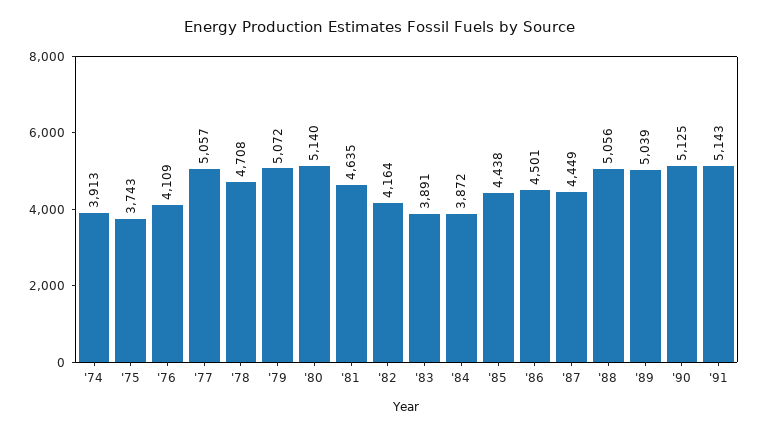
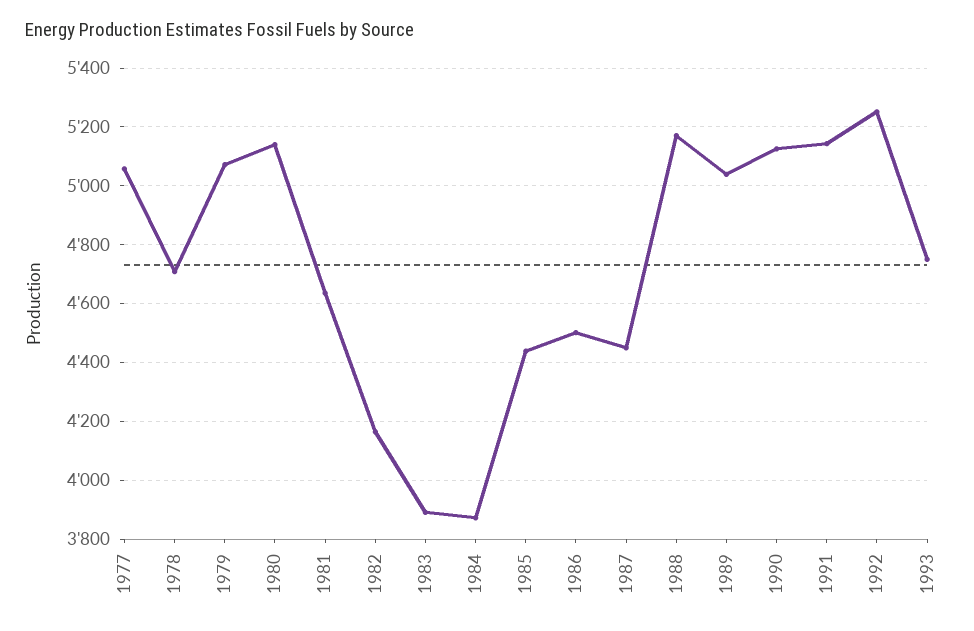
'74: 3913 -> none
'75: 3743 -> none
'76: 4109 -> none
'88: 5056 -> 5175
1992: none -> 5250
1993: none -> 4750

